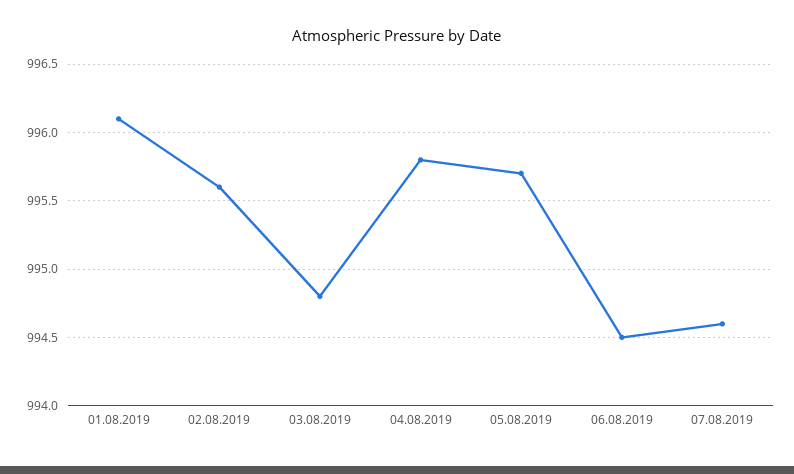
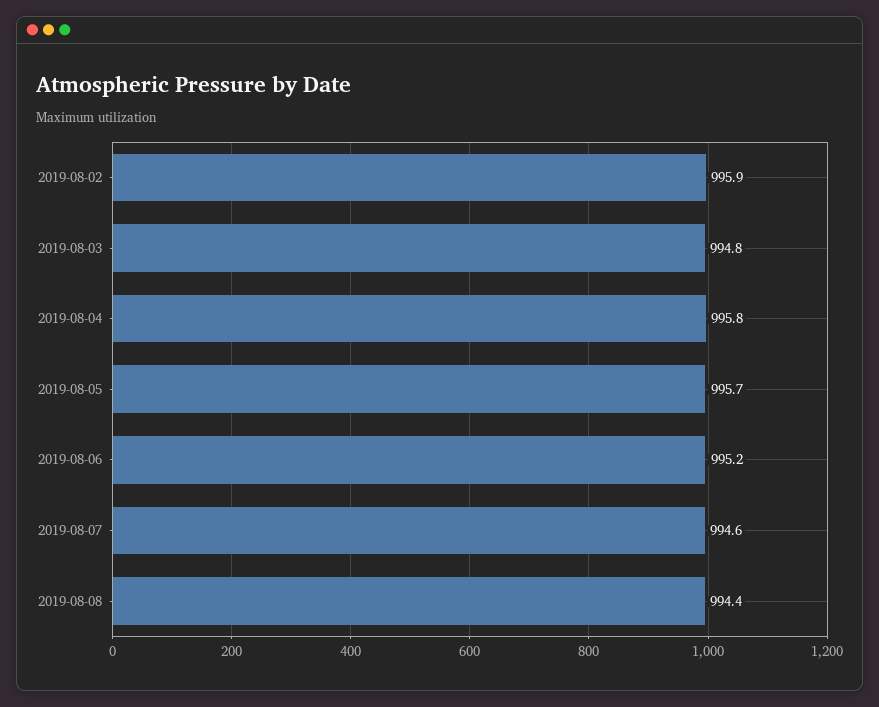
01.08.2019: 996.1 -> none
02.08.2019: 995.6 -> 995.9
06.08.2019: 994.5 -> 995.2
2019-08-08: none -> 994.4

